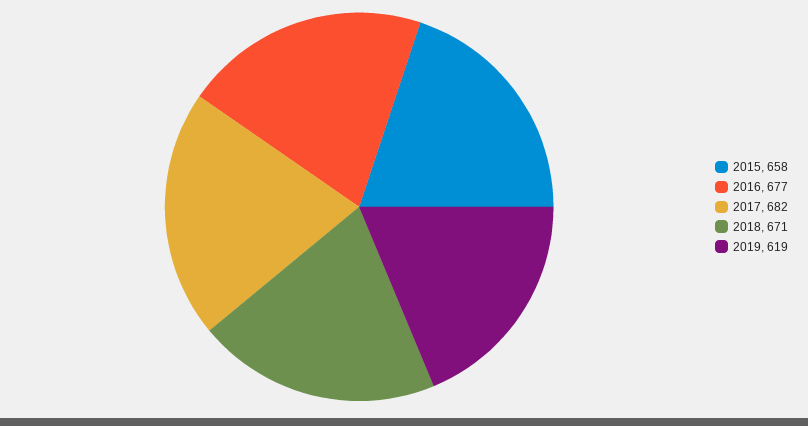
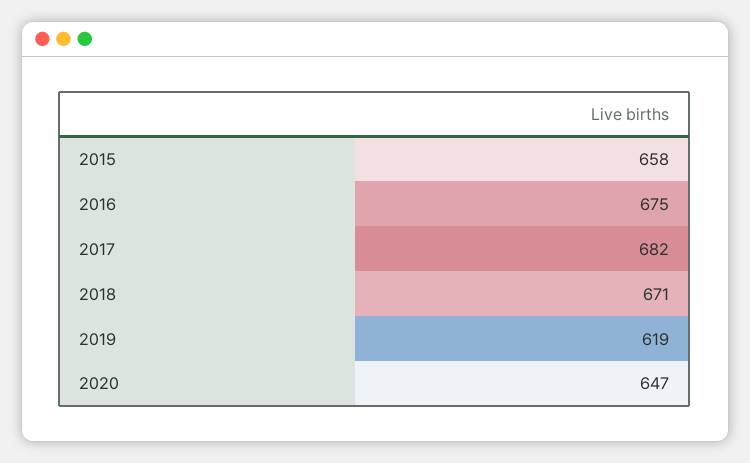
2016: 677 -> 675
2020: none -> 647

